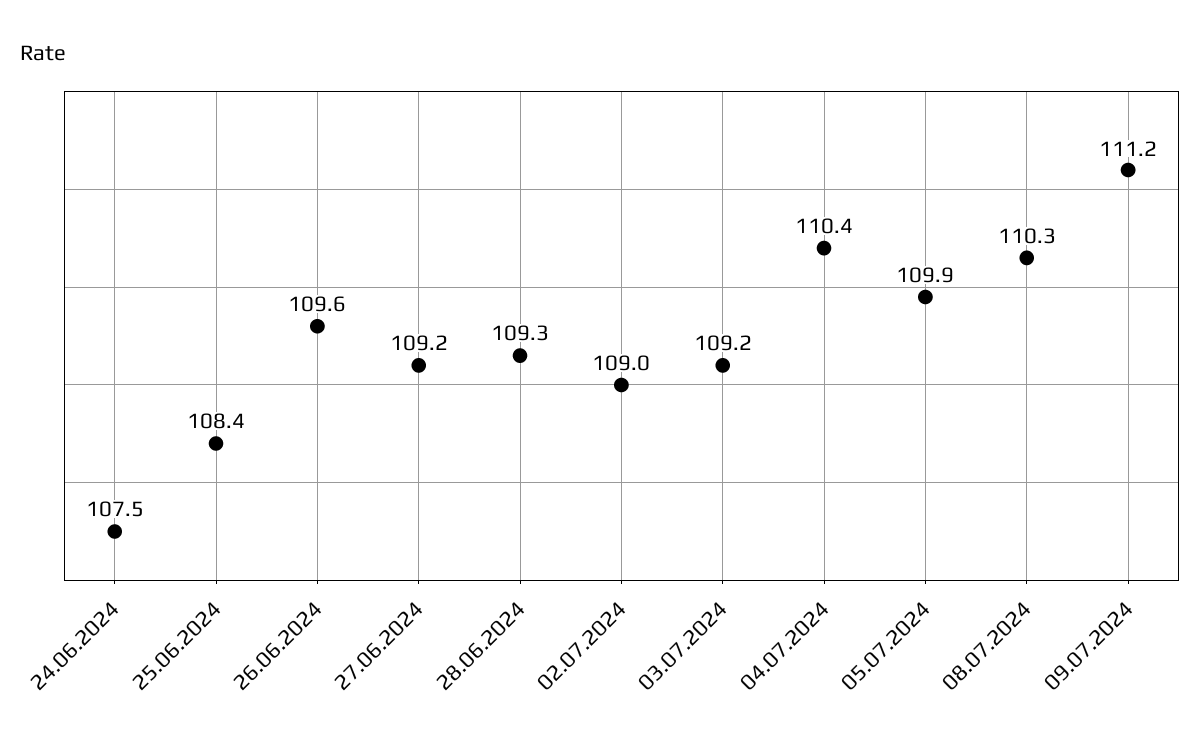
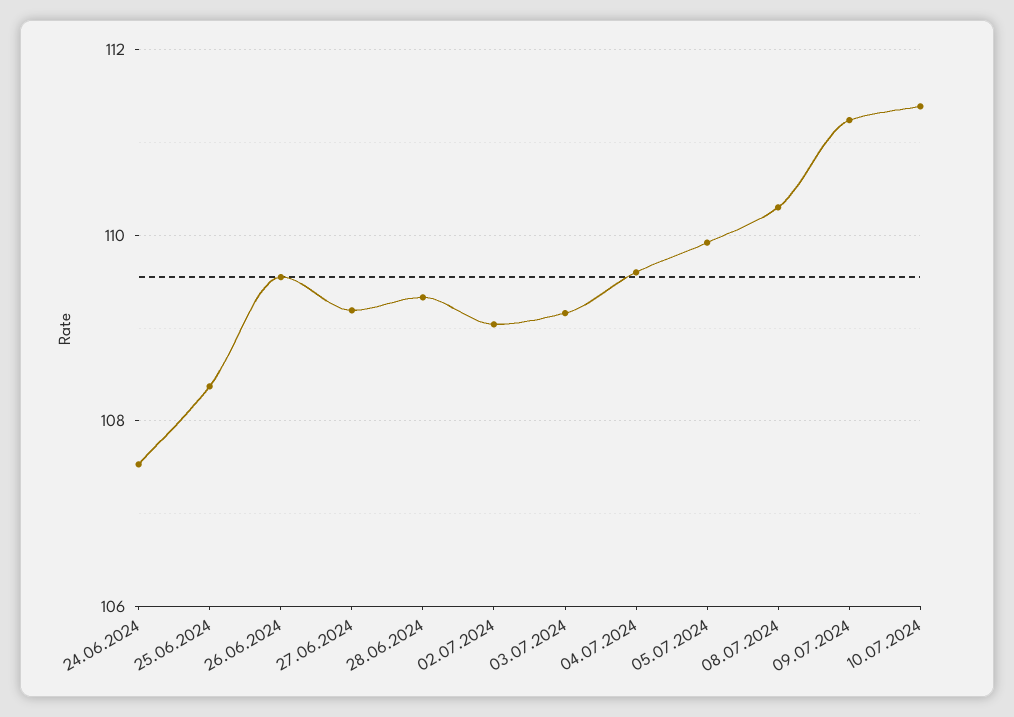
04.07.2024: 110.4 -> 109.6
10.07.2024: none -> 111.4

